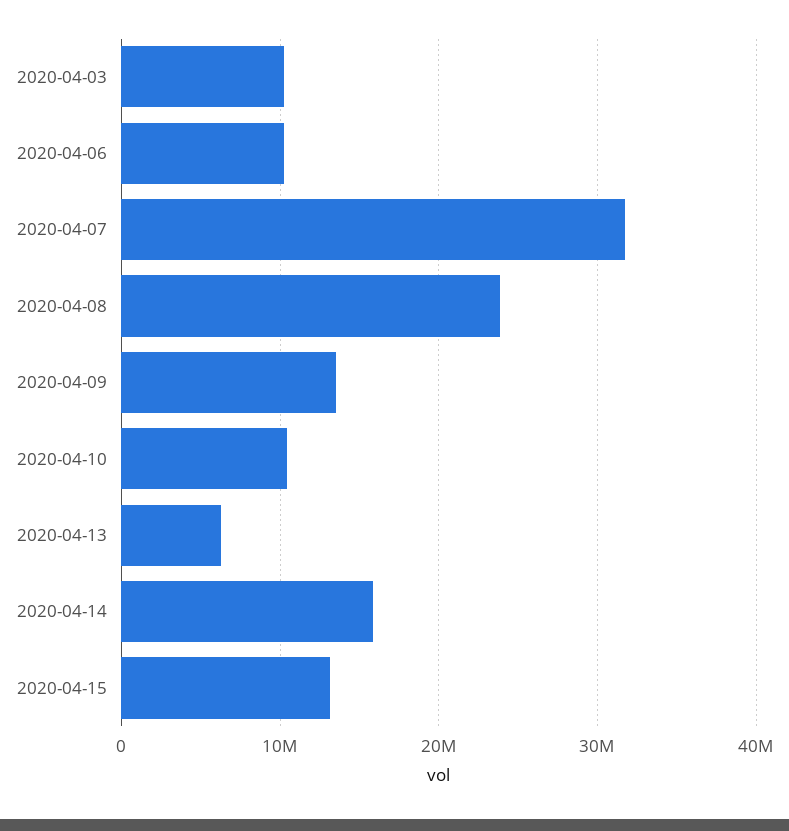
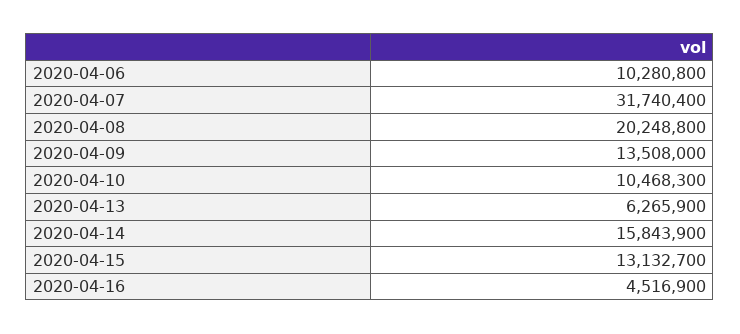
2020-04-03: 10000000 -> none
2020-04-08: 24000000 -> 20248800
2020-04-16: none -> 4516900

